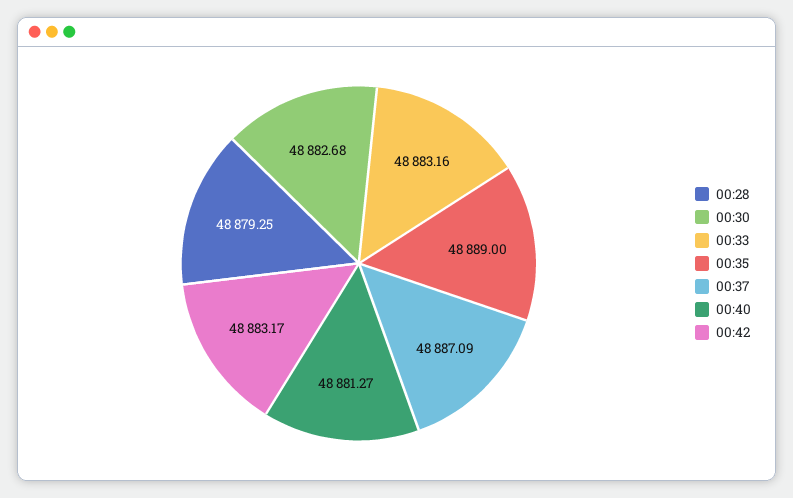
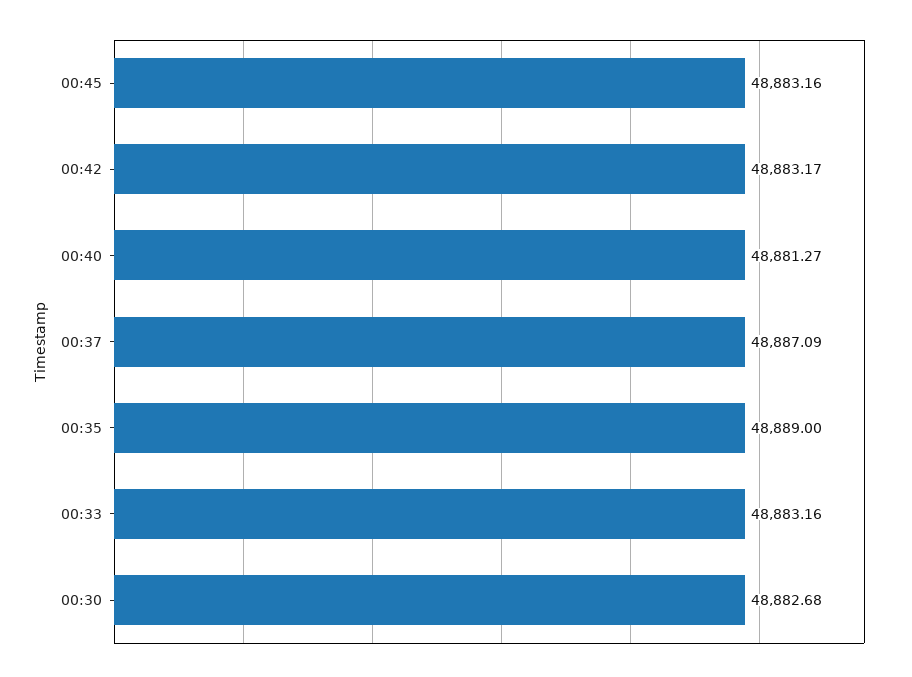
00:28: 48879.25 -> none
00:45: none -> 48883.16

